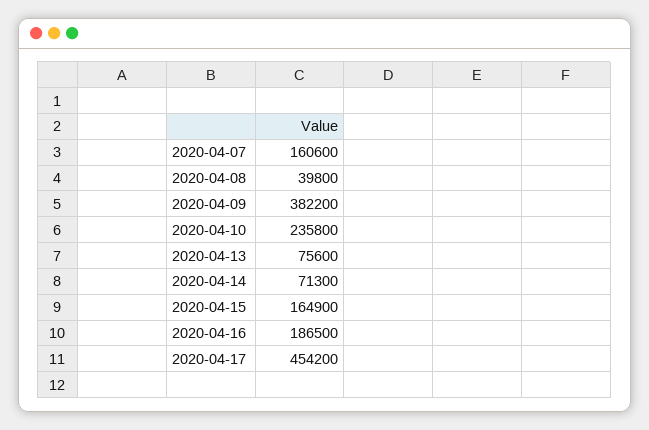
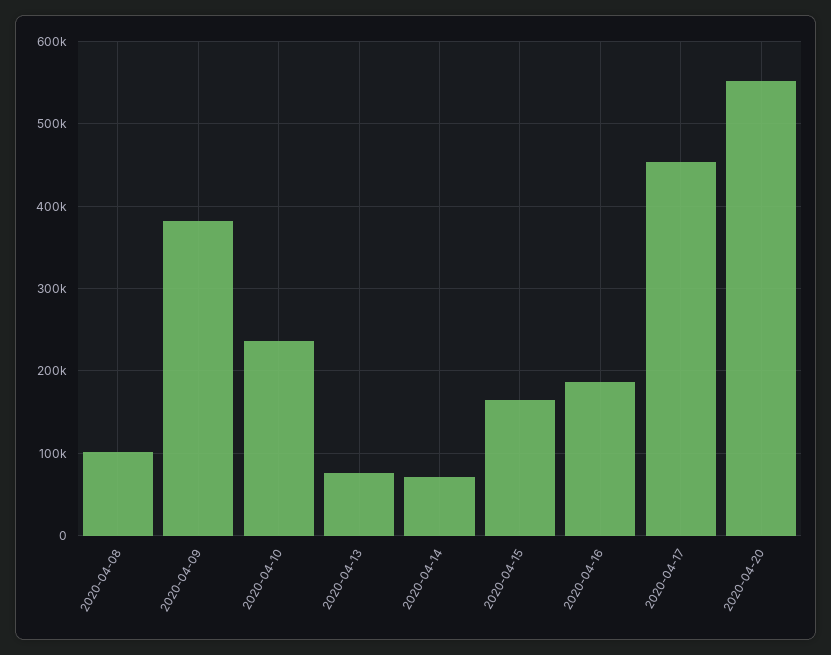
2020-04-07: 160600 -> none
2020-04-08: 39800 -> 100000
2020-04-20: none -> 550000

